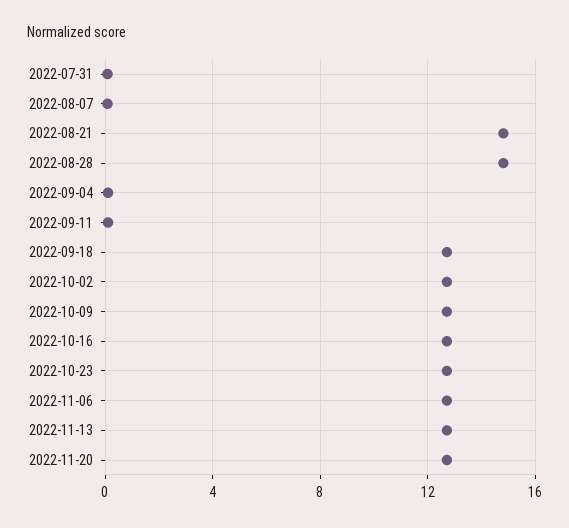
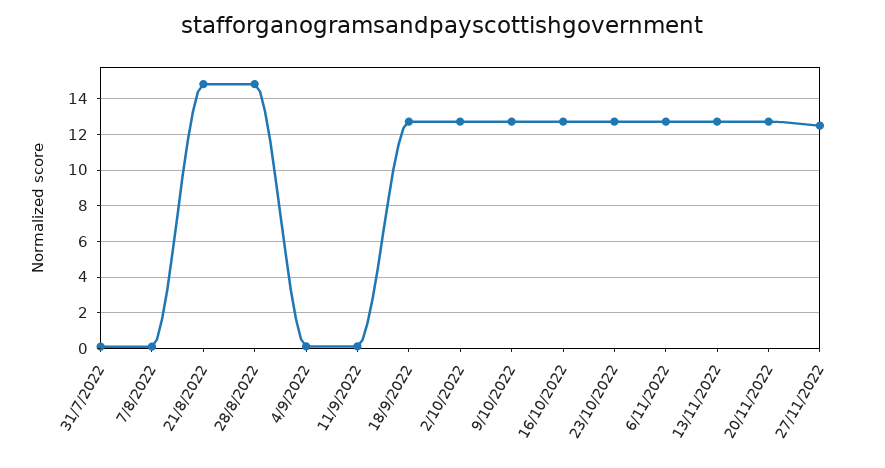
27/11/2022: none -> 12.5

